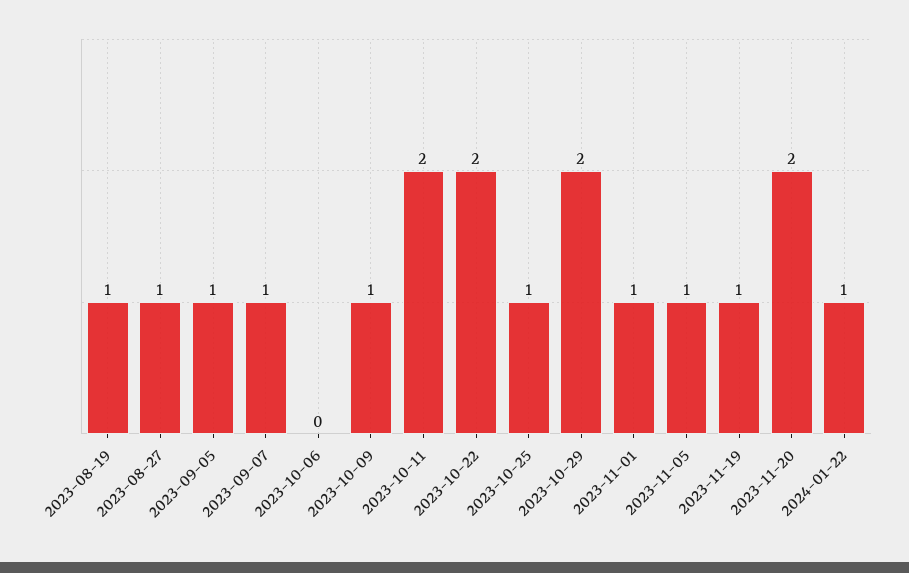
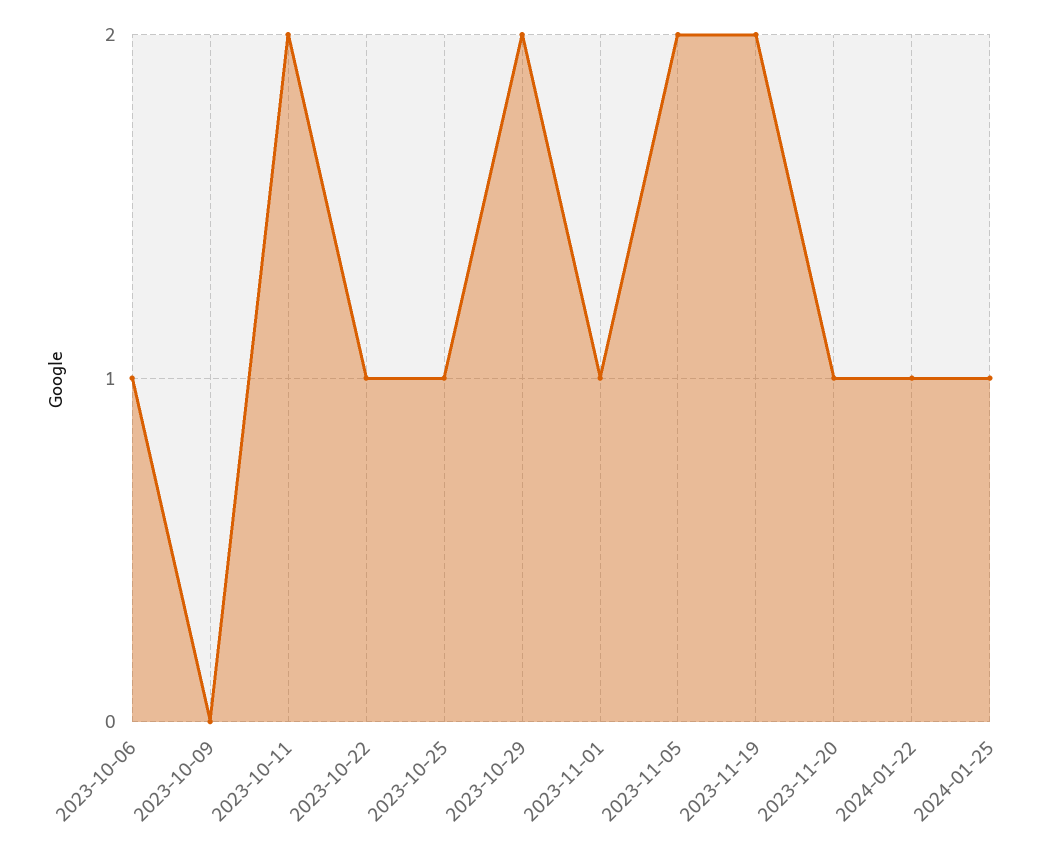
2023-08-19: 1 -> none
2023-08-27: 1 -> none
2023-09-05: 1 -> none
2023-09-07: 1 -> none
2023-10-06: 0 -> 1
2023-10-09: 1 -> 0
2023-10-22: 2 -> 1
2023-11-05: 1 -> 2
2023-11-19: 1 -> 2
2023-11-20: 2 -> 1
2024-01-25: none -> 1

